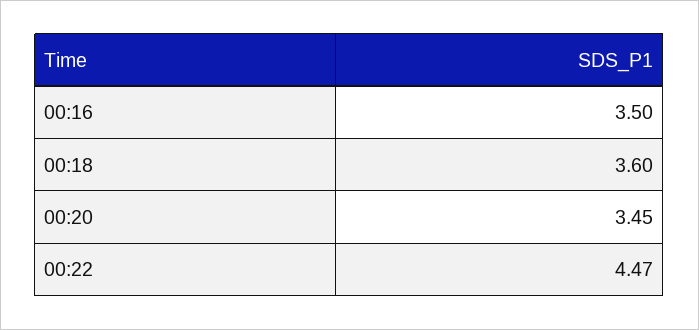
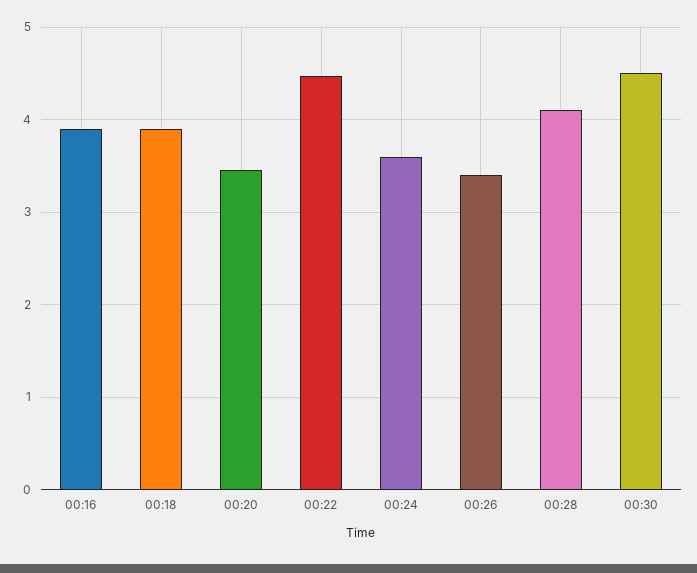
00:16: 3.5 -> 3.9
00:18: 3.6 -> 3.9
00:24: none -> 3.6
00:26: none -> 3.4
00:28: none -> 4.1
00:30: none -> 4.5

